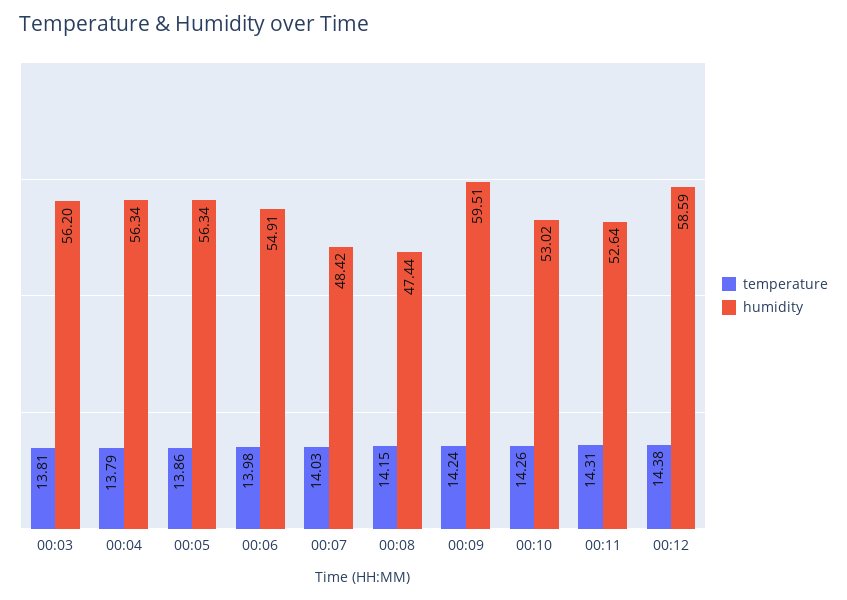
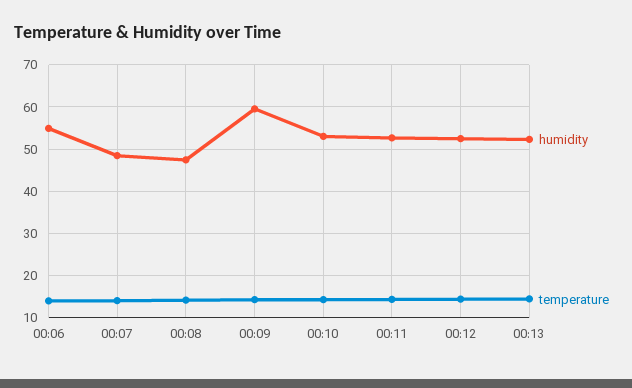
temperature, 00:03: 13.81 -> none
humidity, 00:03: 56.2 -> none
temperature, 00:04: 13.79 -> none
humidity, 00:04: 56.34 -> none
temperature, 00:05: 13.86 -> none
humidity, 00:05: 56.34 -> none
humidity, 00:12: 58.59 -> 52
humidity, 00:13: none -> 52
temperature, 00:13: none -> 14

